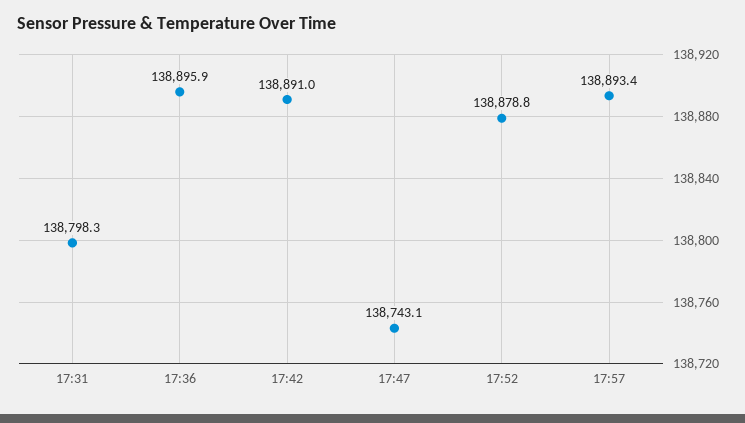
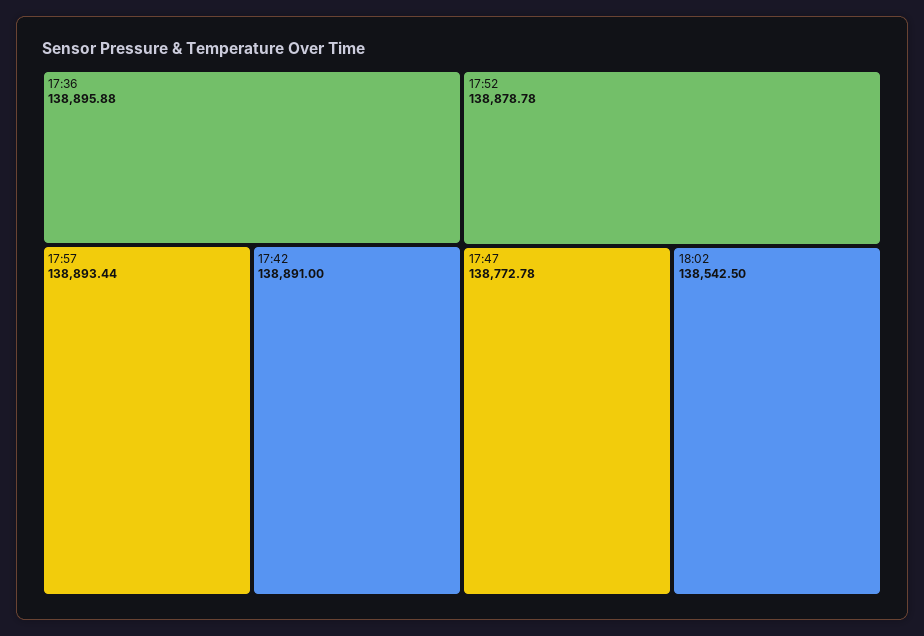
17:31: 138798.3 -> none
17:47: 138743.1 -> 138772.78
18:02: none -> 138542.5

